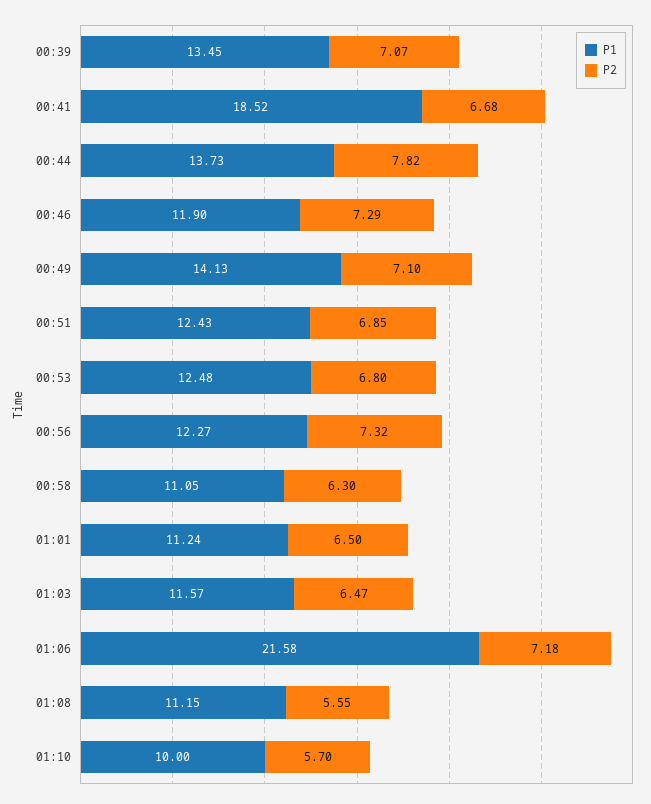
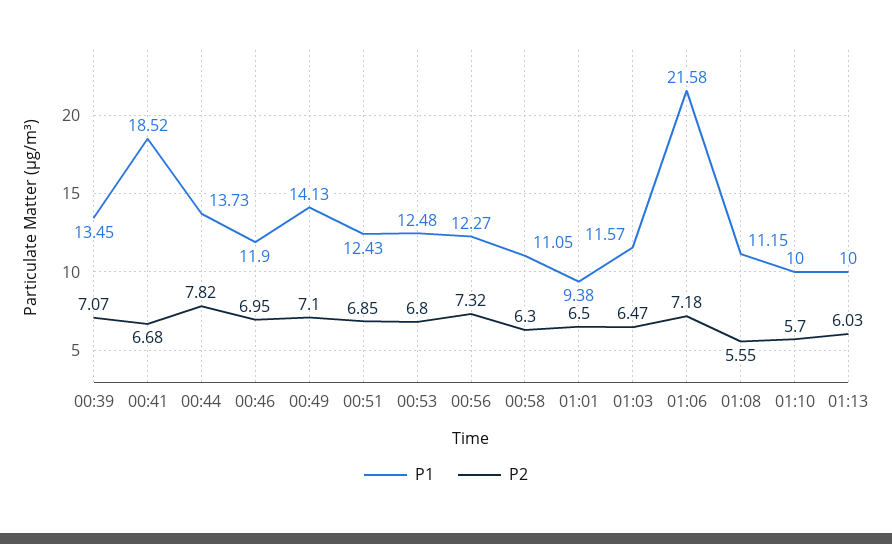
P2, 00:46: 7.29 -> 6.95
P1, 01:01: 11.24 -> 9.38
P1, 01:13: none -> 10
P2, 01:13: none -> 6.03

